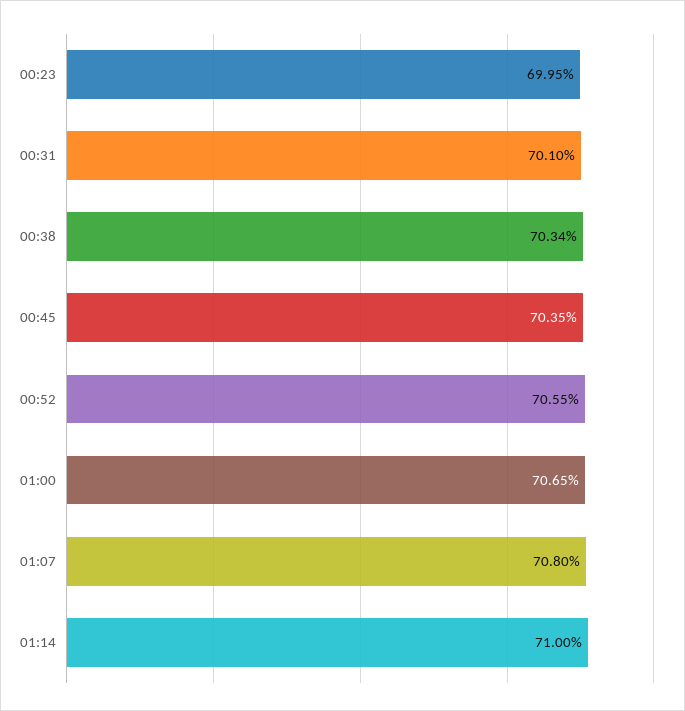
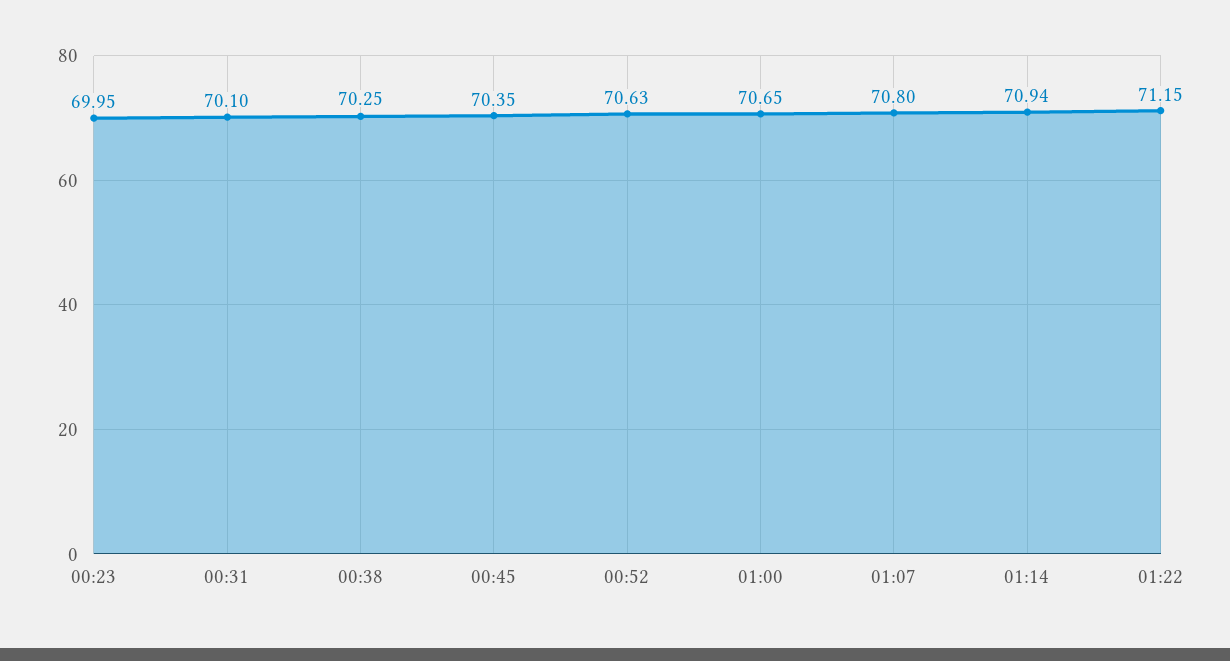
00:38: 70.34 -> 70.25
00:52: 70.55 -> 70.63
01:14: 71 -> 70.94
01:22: none -> 71.15

